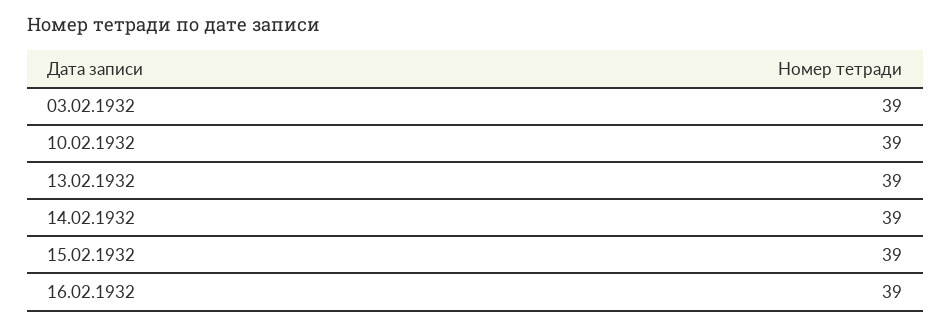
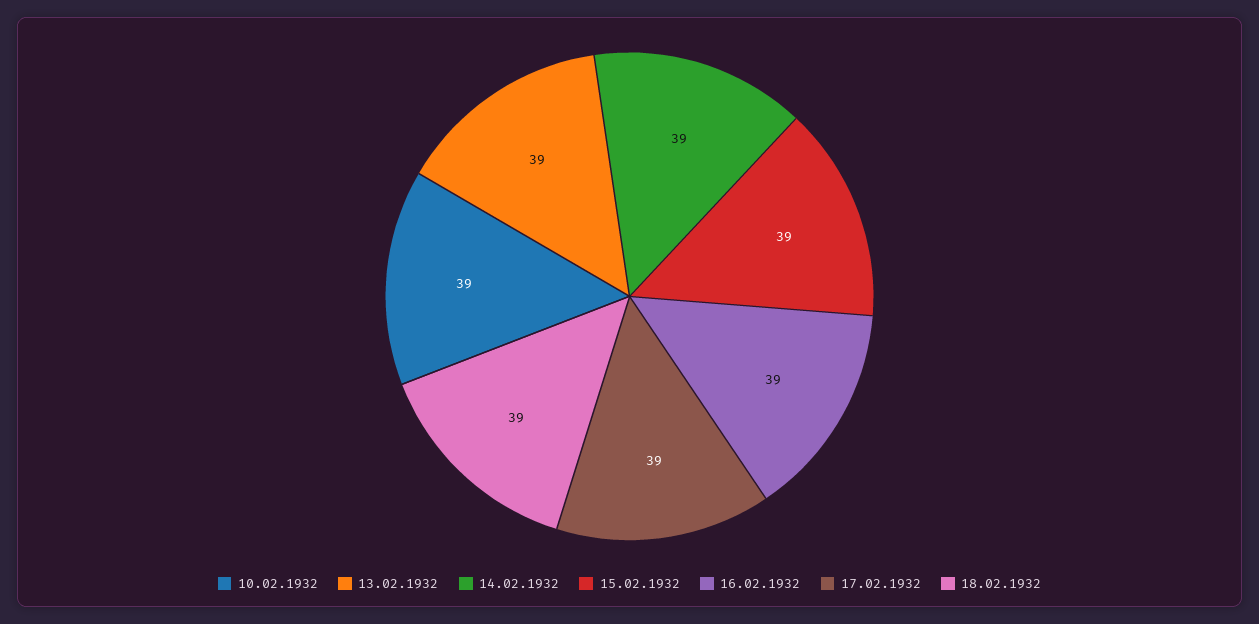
03.02.1932: 39 -> none
17.02.1932: none -> 39
18.02.1932: none -> 39

